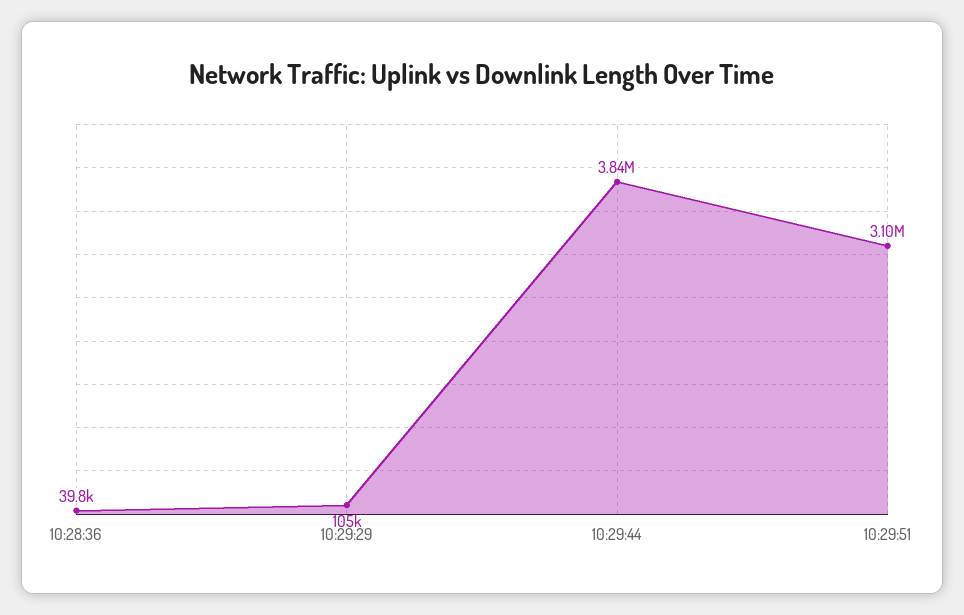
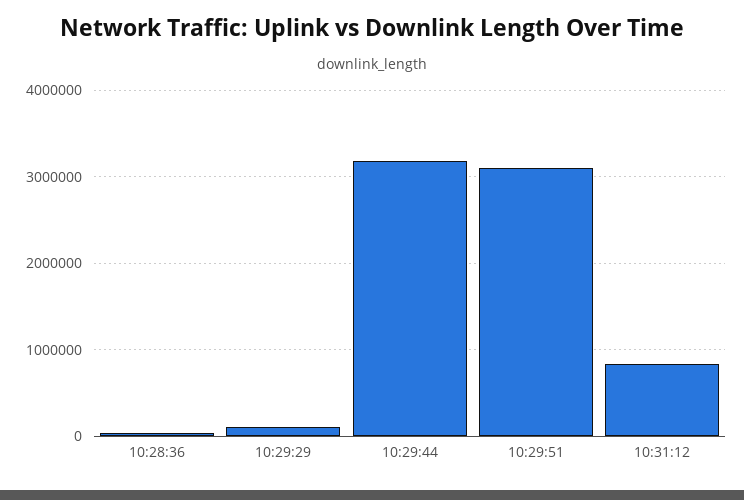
10:29:44: 3840000 -> 3200000
10:31:12: none -> 800000

